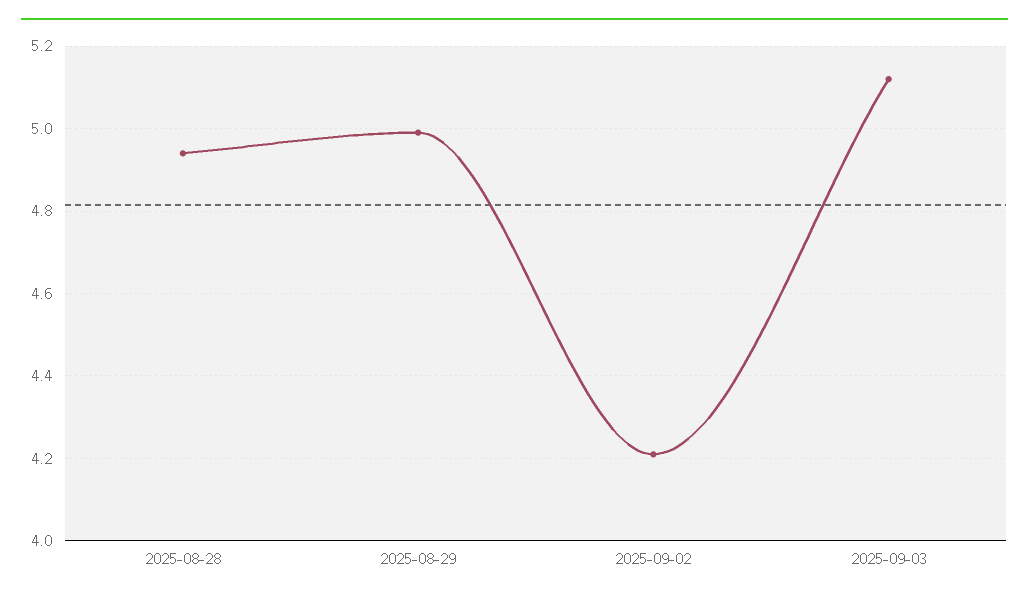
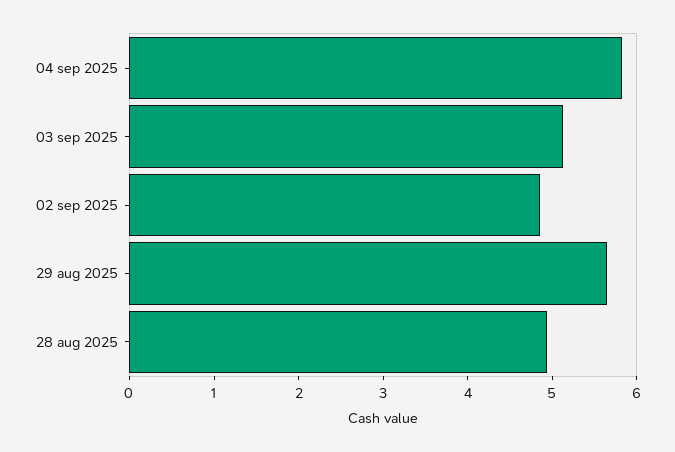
2025-08-29: 5 -> 5.6
2025-09-02: 4.2 -> 4.8
04 sep 2025: none -> 5.8

